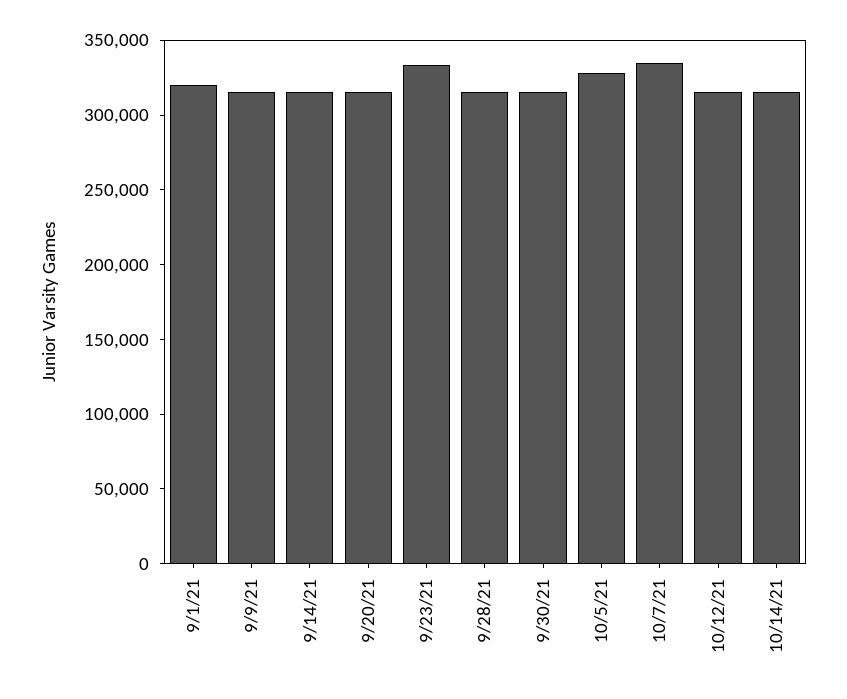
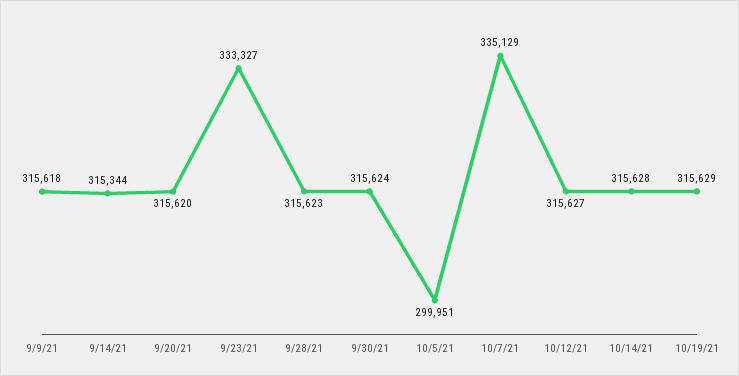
9/1/21: 320000 -> none
10/5/21: 330000 -> 299951
10/19/21: none -> 315629

